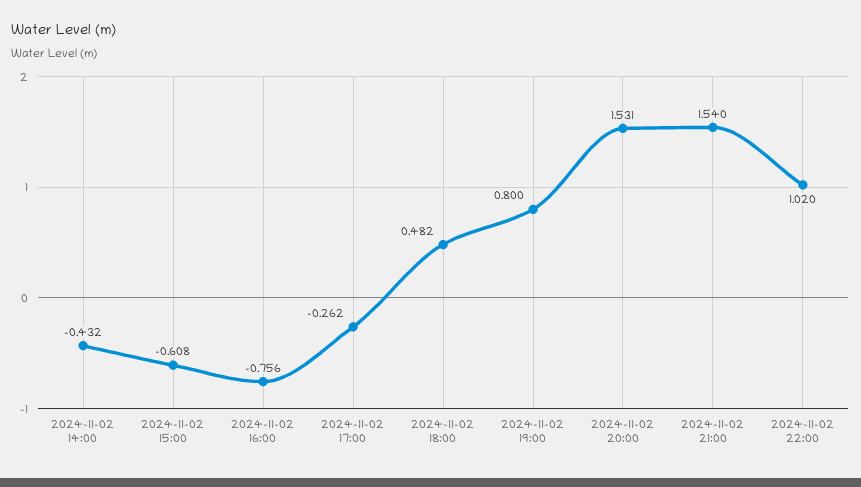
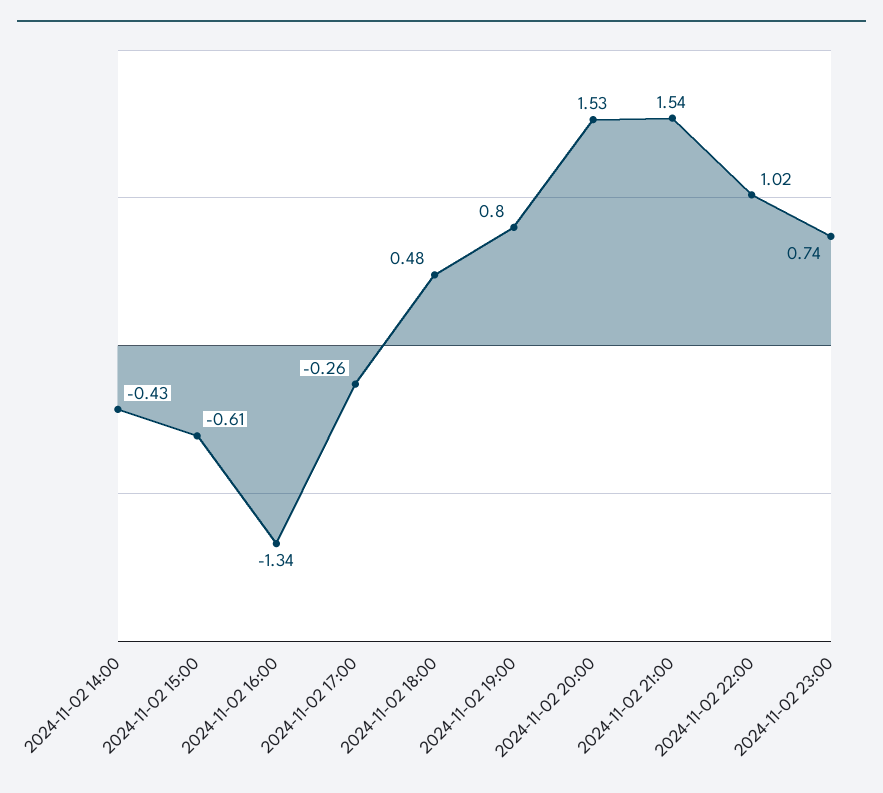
2024-11-02 16:00: -0.756 -> -1.34
2024-11-02 23:00: none -> 0.74

